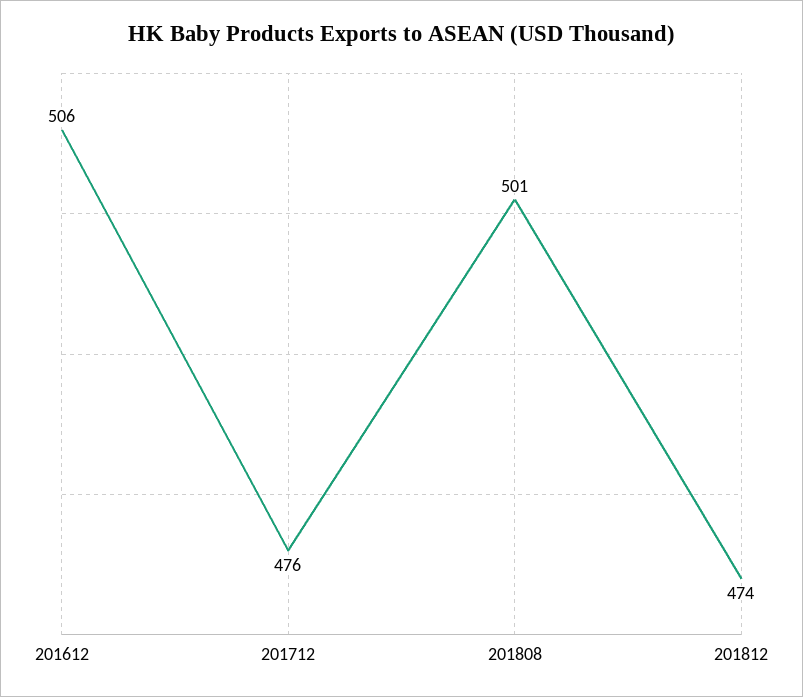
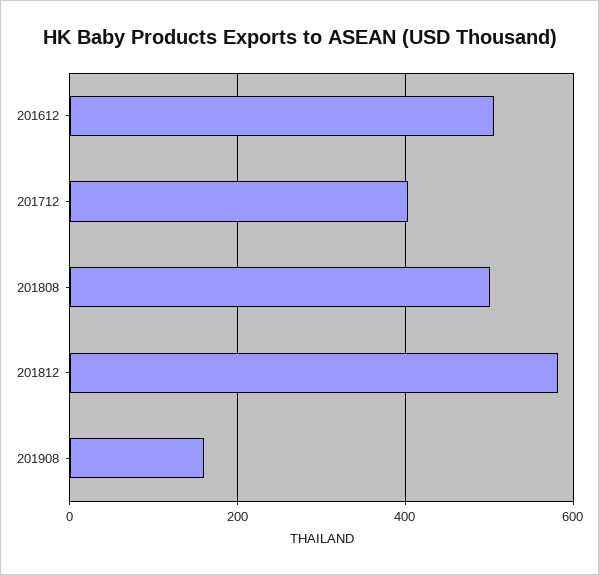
201712: 476 -> 400
201812: 474 -> 580
201908: none -> 160

